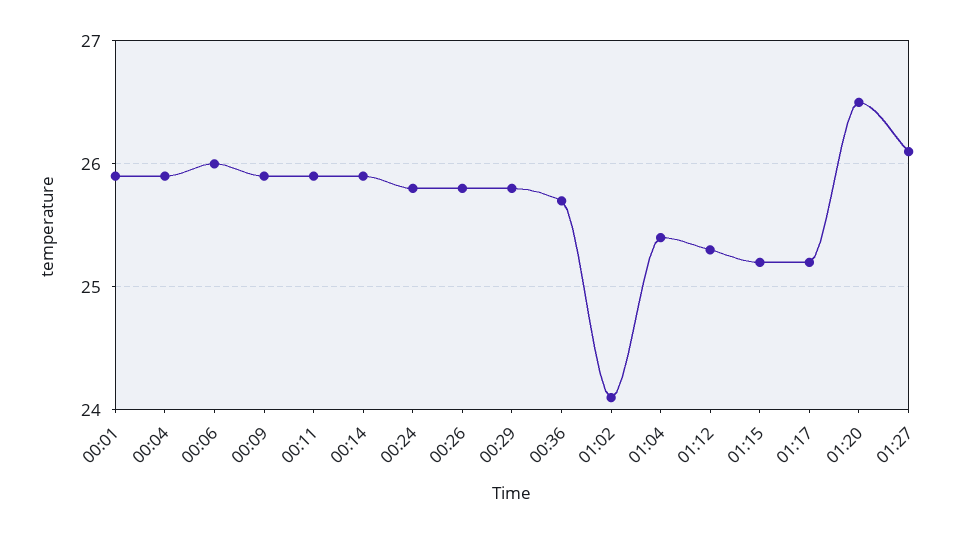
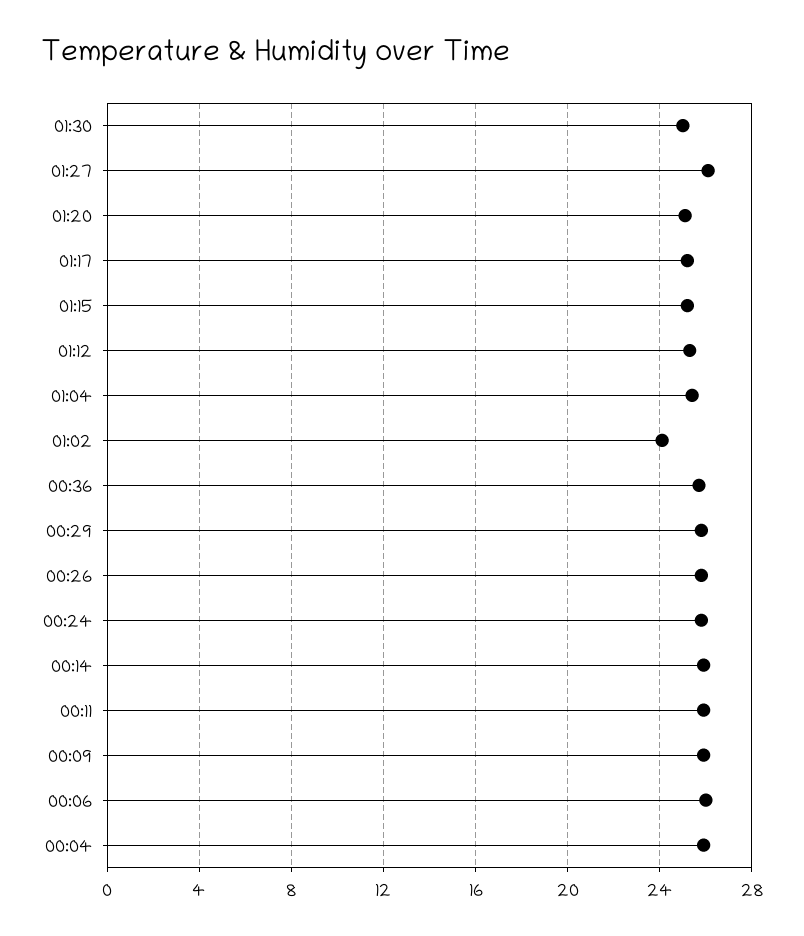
00:01: 25.9 -> none
01:20: 26.5 -> 25
01:30: none -> 25

